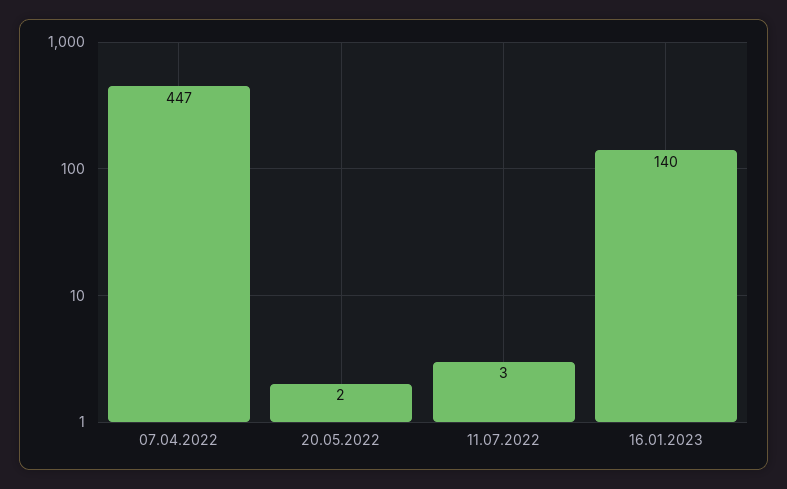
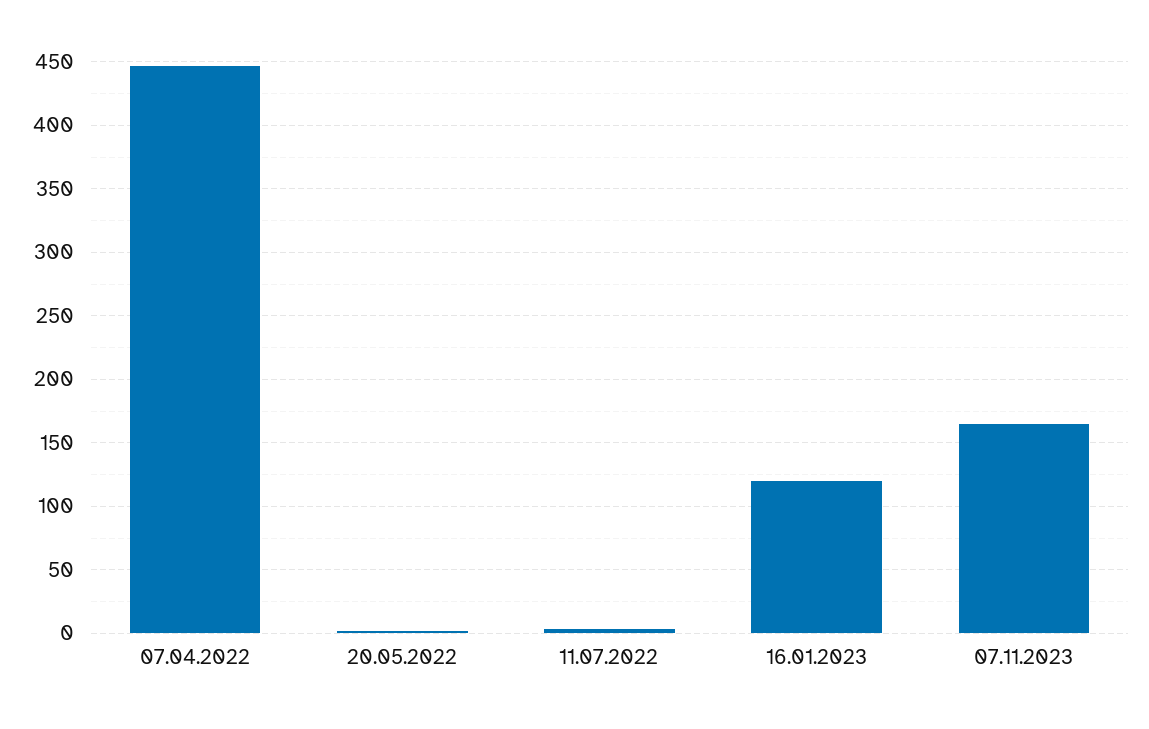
16.01.2023: 140 -> 120
07.11.2023: none -> 165

